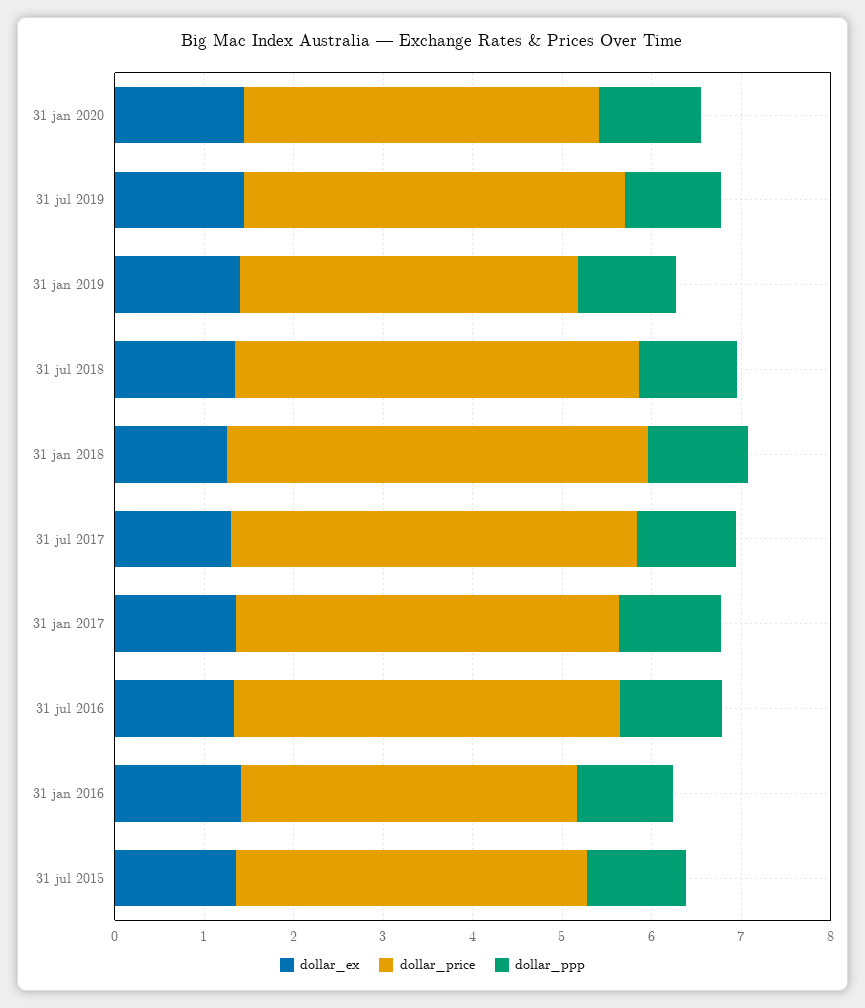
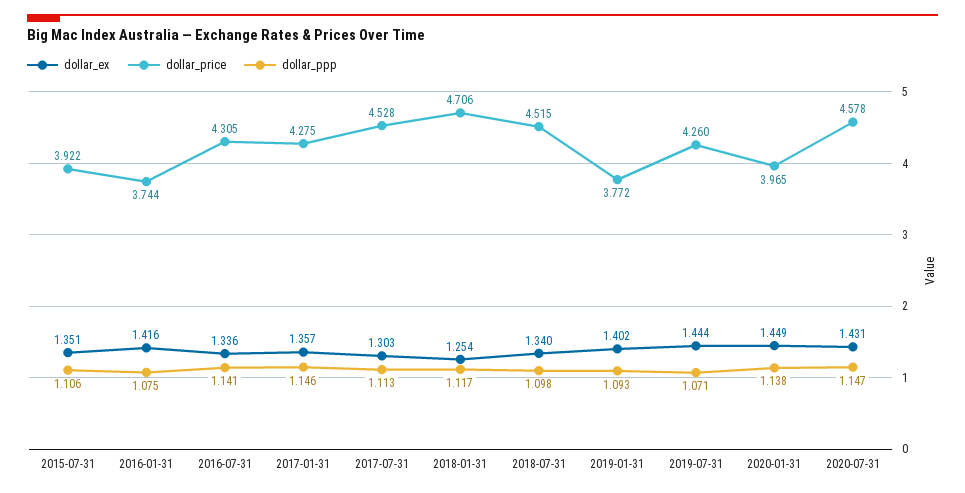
dollar_ex, 2020-07-31: none -> 1.431
dollar_price, 2020-07-31: none -> 4.578
dollar_ppp, 2020-07-31: none -> 1.147

